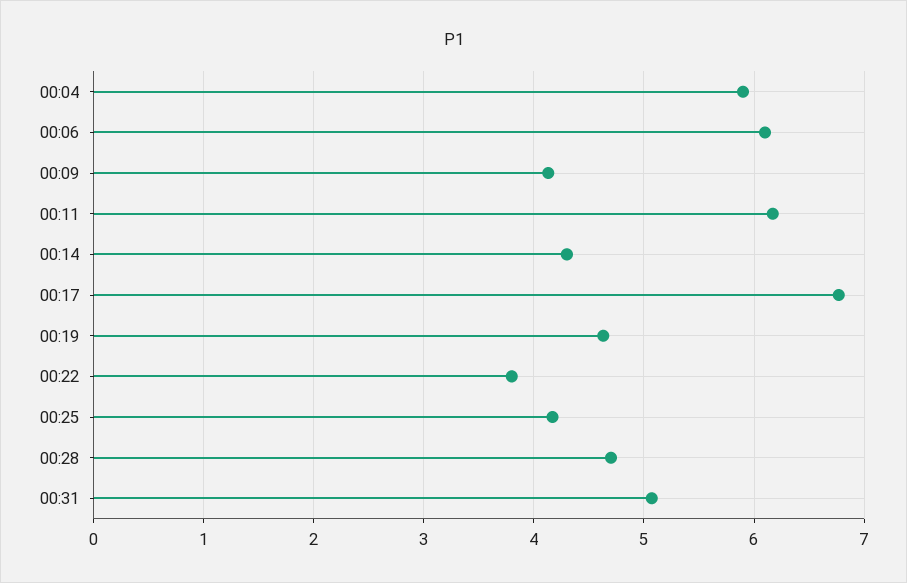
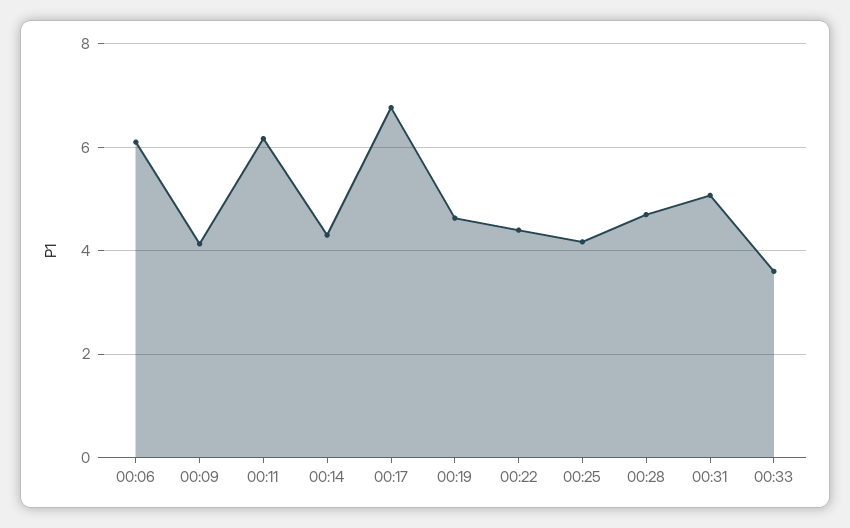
00:04: 5.9 -> none
00:22: 3.8 -> 4.4
00:33: none -> 3.6

